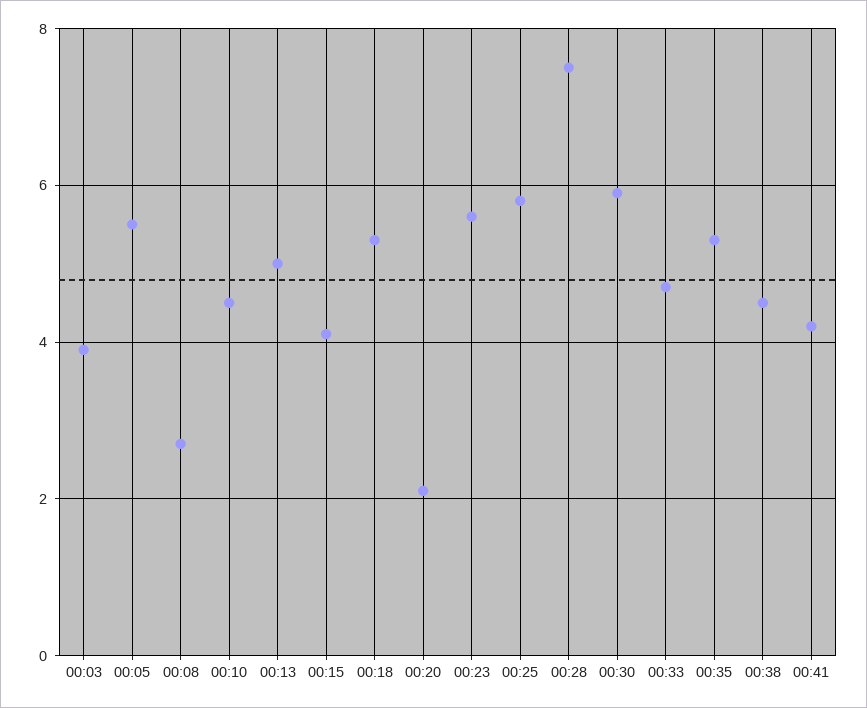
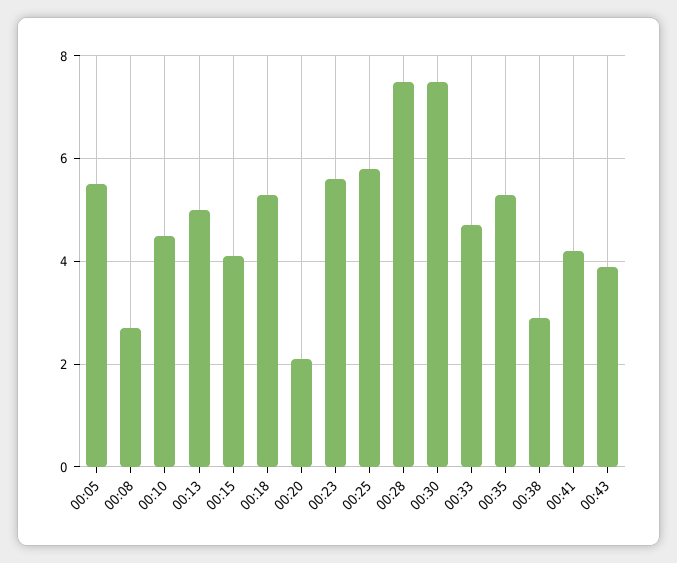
00:03: 4 -> none
00:30: 6 -> 7.5
00:38: 4.5 -> 3
00:43: none -> 4

